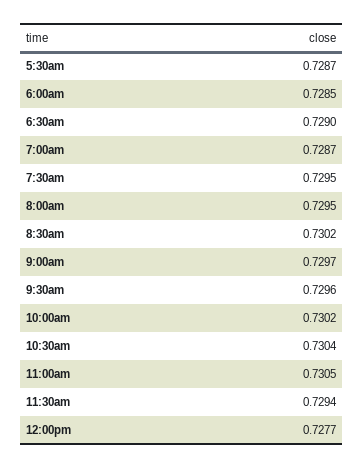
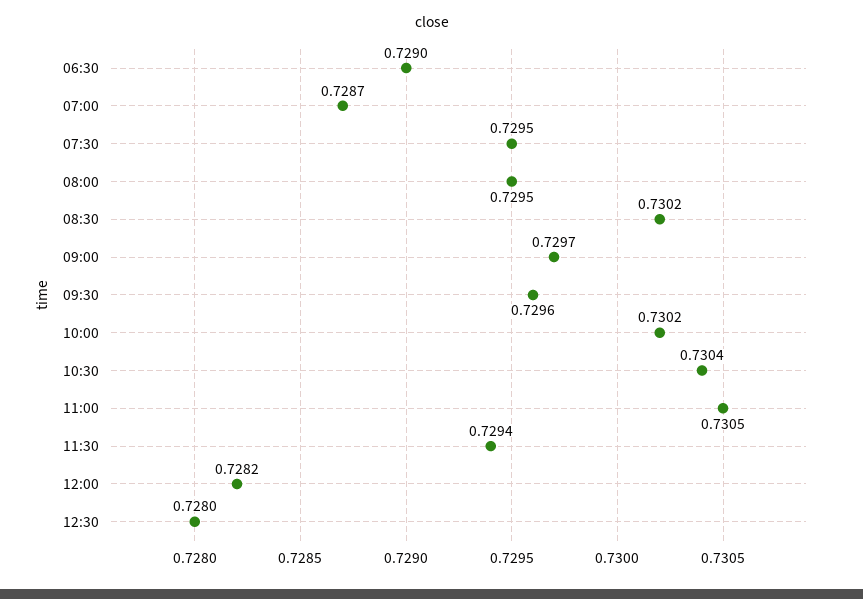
5:30am: 0.7287 -> none
6:00am: 0.7285 -> none
12:00pm: 0.7277 -> 0.7282
12:30: none -> 0.728

